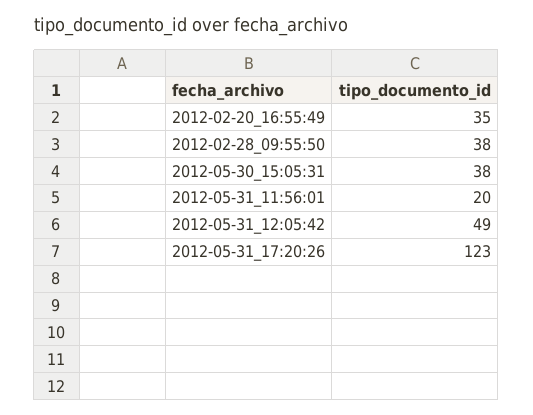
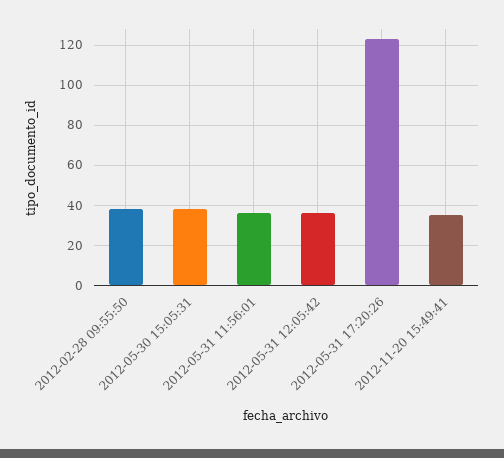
2012-02-20_16:55:49: 35 -> none
2012-05-31_11:56:01: 20 -> 35
2012-05-31_12:05:42: 49 -> 35
2012-11-20 15:49:41: none -> 35

